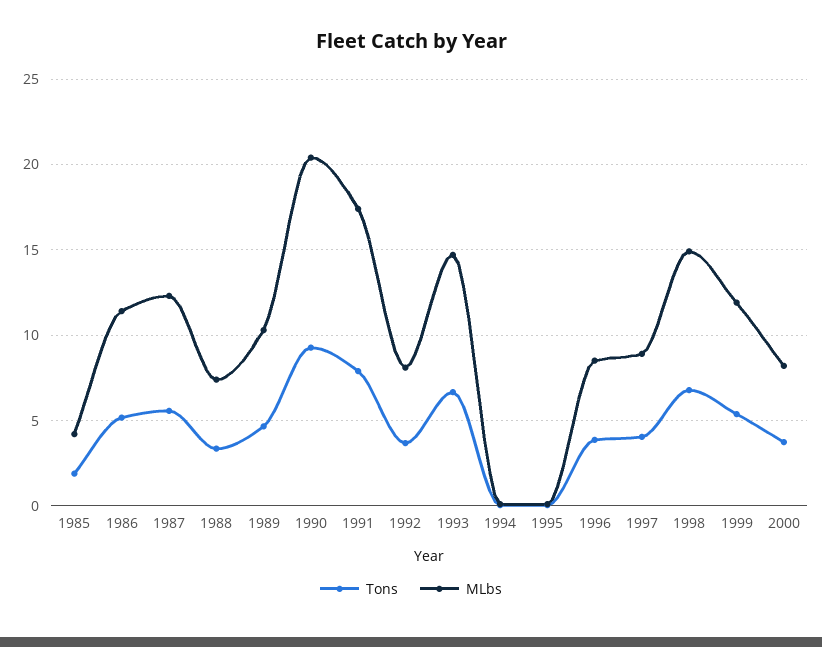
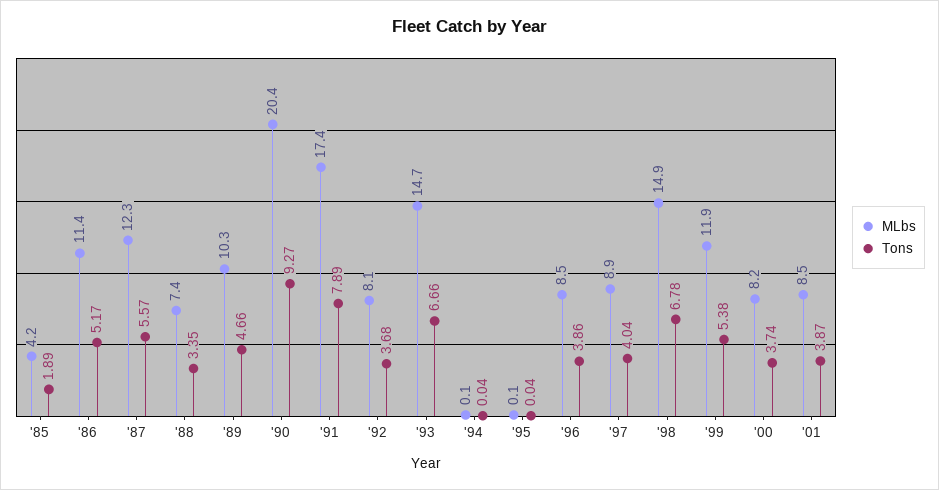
MLbs, '01: none -> 8.5
Tons, '01: none -> 3.87

